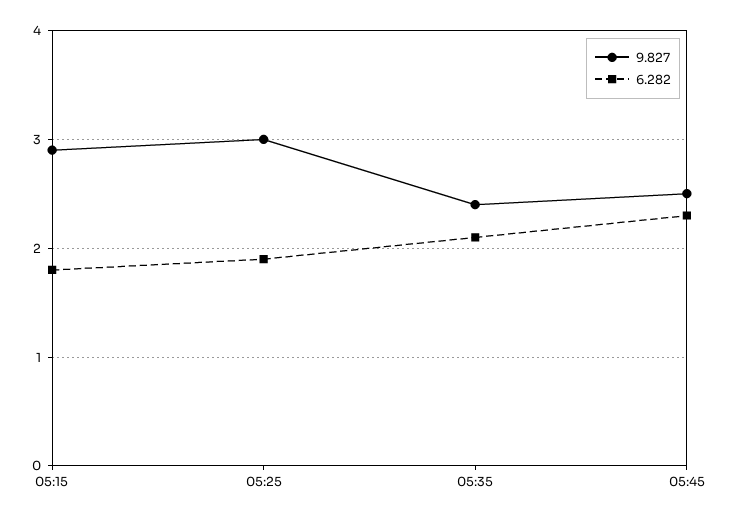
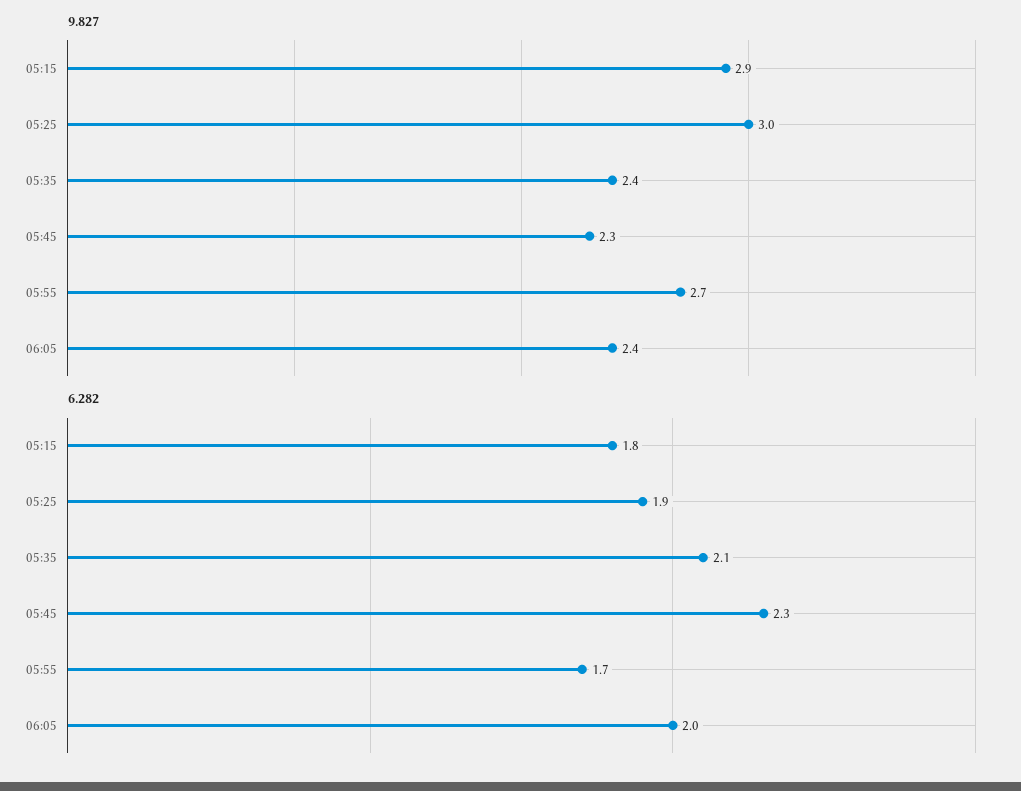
9.827, 05:45: 2.5 -> 2.3
9.827, 05:55: none -> 2.7
9.827, 06:05: none -> 2.4
6.282, 05:55: none -> 1.7
6.282, 06:05: none -> 2

